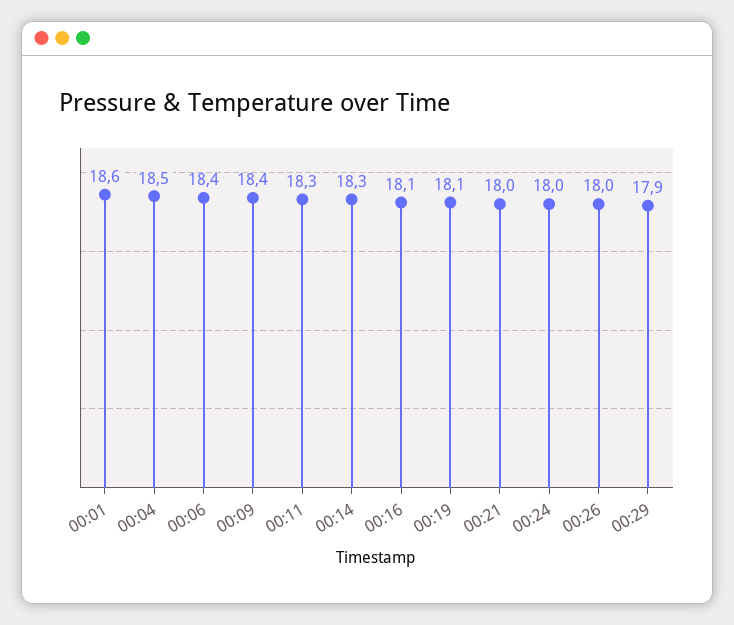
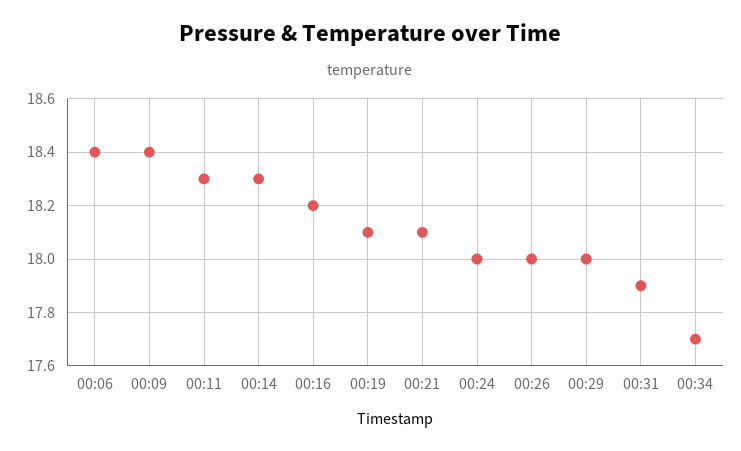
00:01: 18.6 -> none
00:04: 18.5 -> none
00:16: 18.1 -> 18.2
00:21: 18 -> 18.1
00:29: 17.9 -> 18
00:31: none -> 17.9
00:34: none -> 17.7

